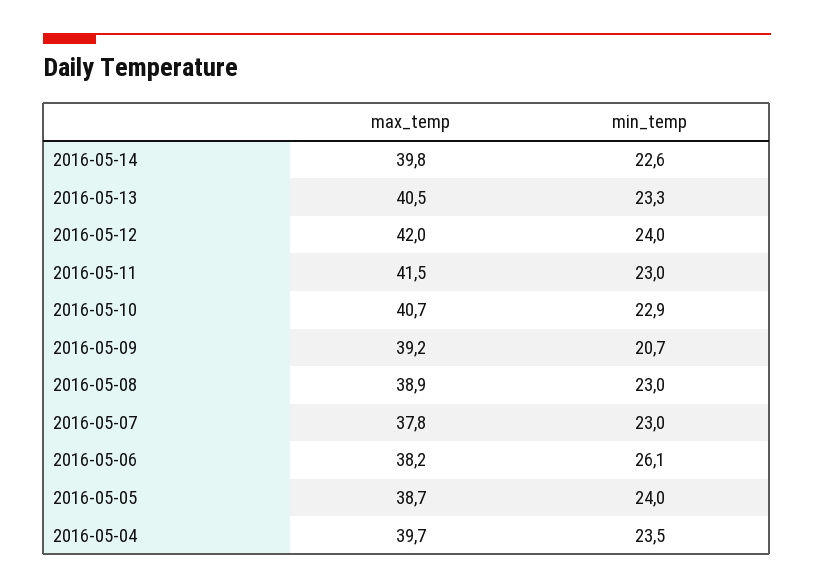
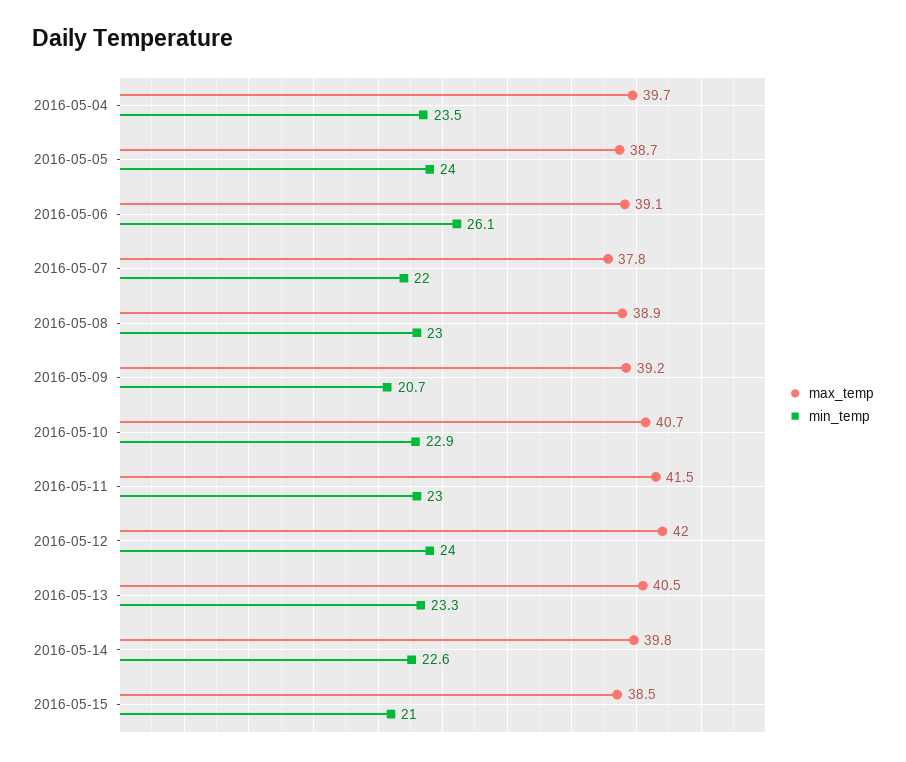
min_temp, 2016-05-07: 23 -> 22
max_temp, 2016-05-06: 38.2 -> 39.1
max_temp, 2016-05-15: none -> 38.5
min_temp, 2016-05-15: none -> 21

